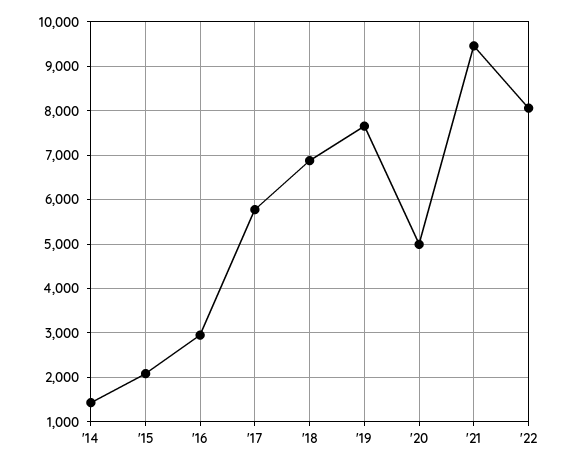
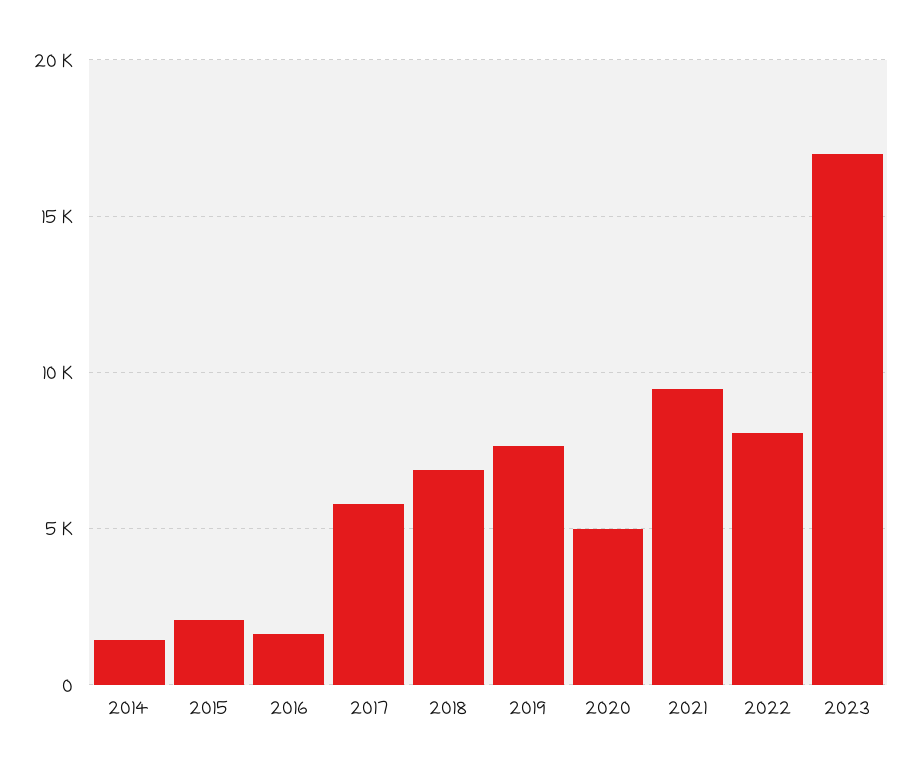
'16: 3000 -> 1500
2023: none -> 17000

